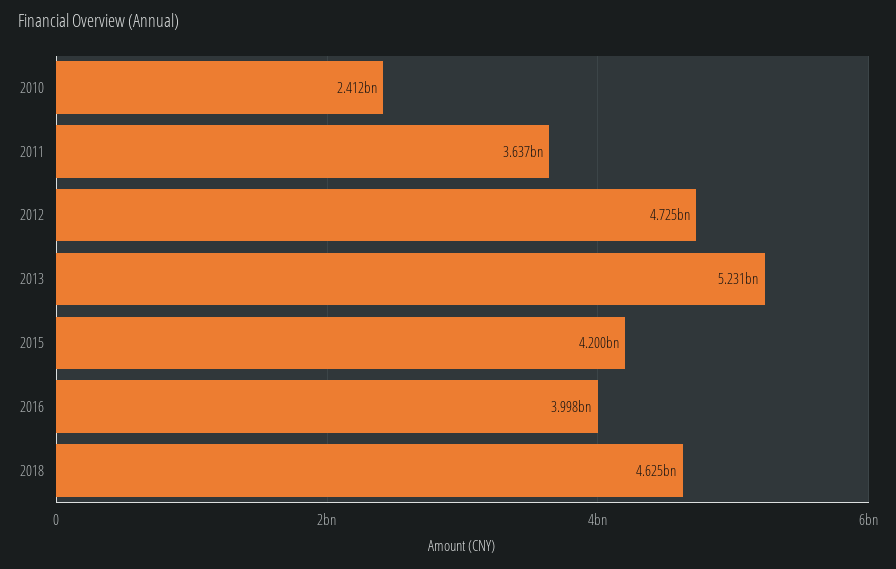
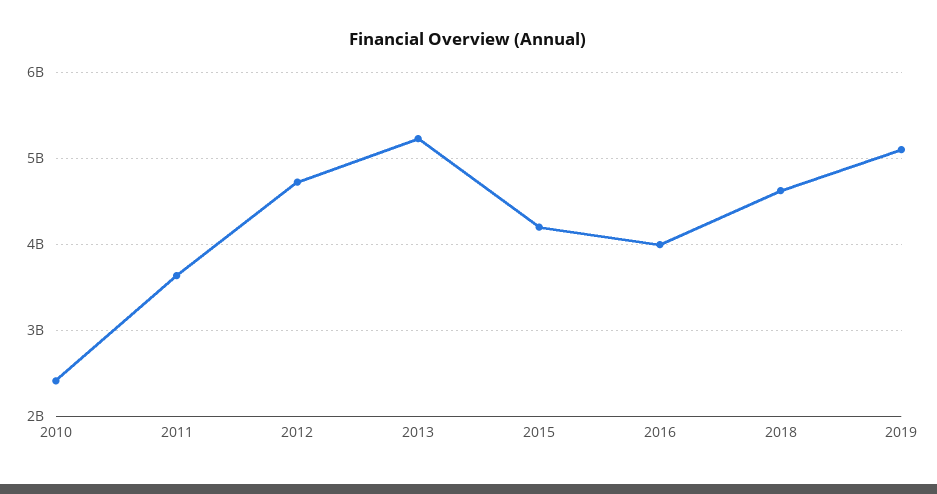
2019: none -> 5100000000

